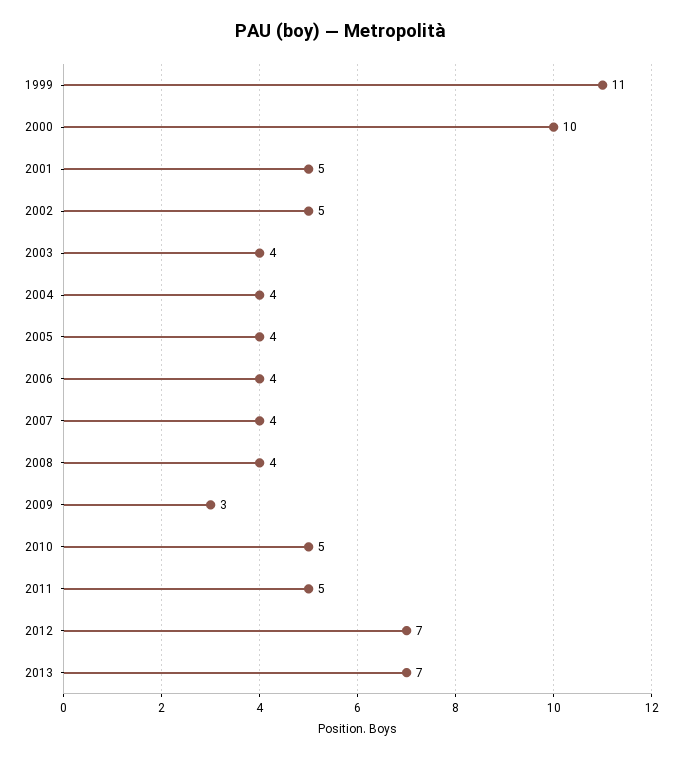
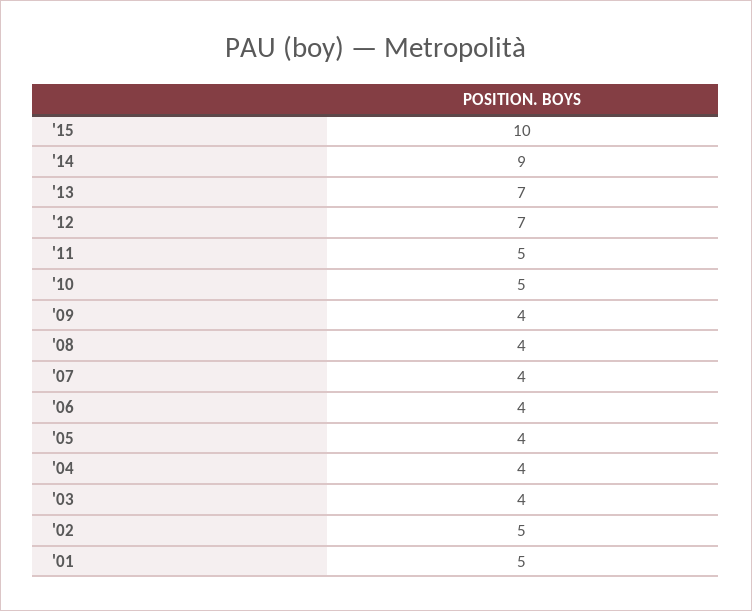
1999: 11 -> none
2000: 10 -> none
2009: 3 -> 4
'15: none -> 10
'14: none -> 9

